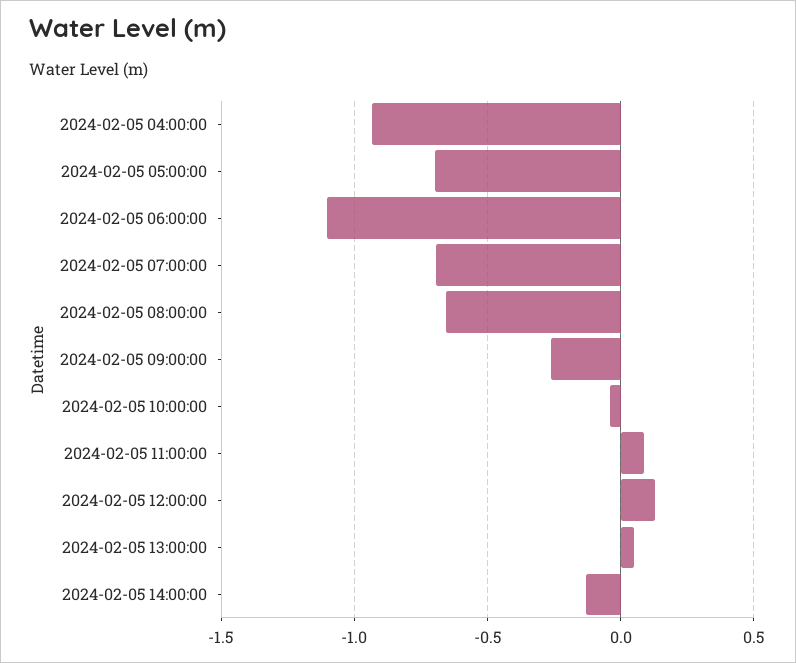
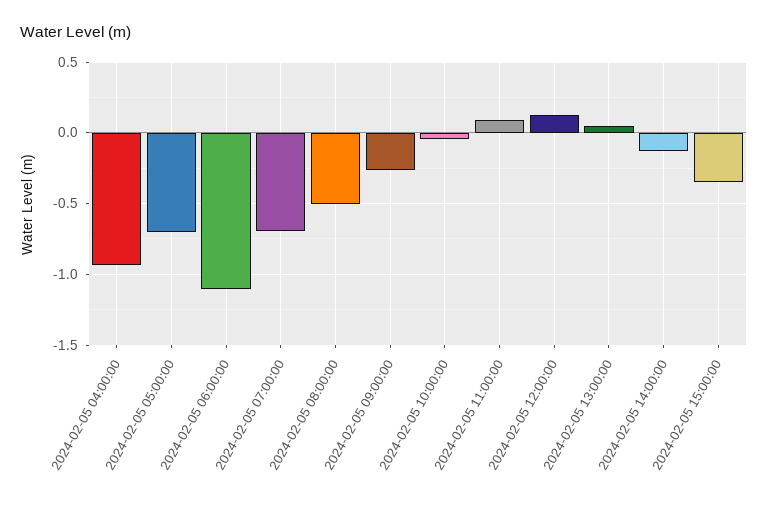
2024-02-05 08:00:00: -0.65 -> -0.5
2024-02-05 15:00:00: none -> -0.35

